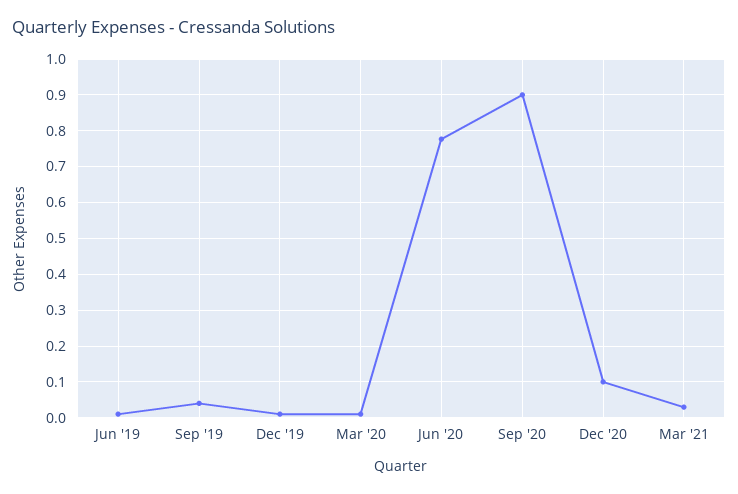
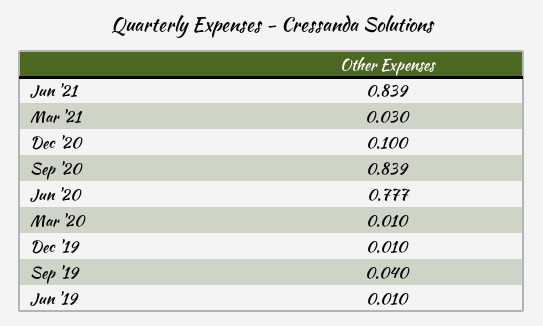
Sep '20: 0.9 -> 0.839
Jun '21: none -> 0.839

